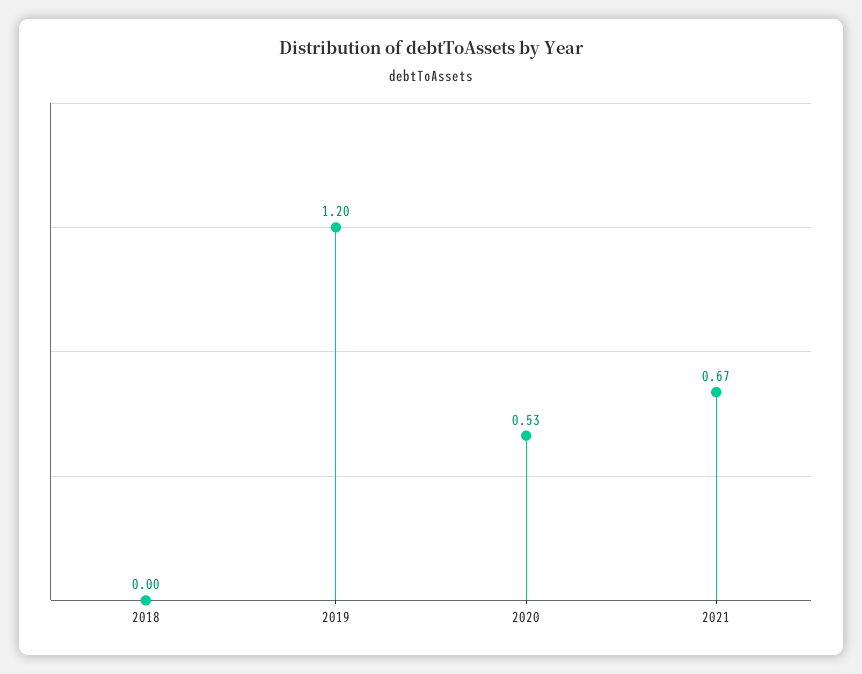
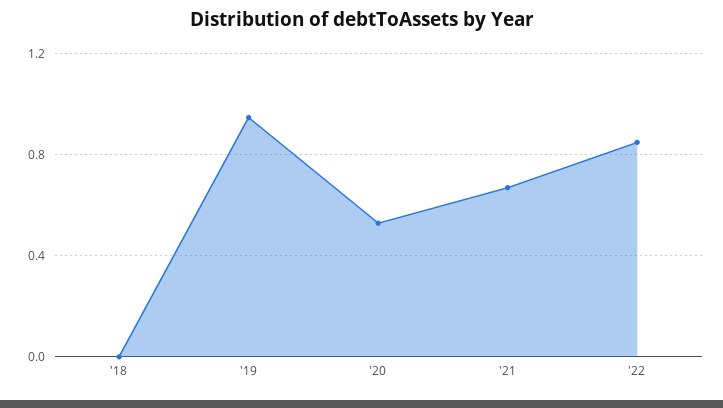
2019: 1.2 -> 0.95
'22: none -> 0.85

